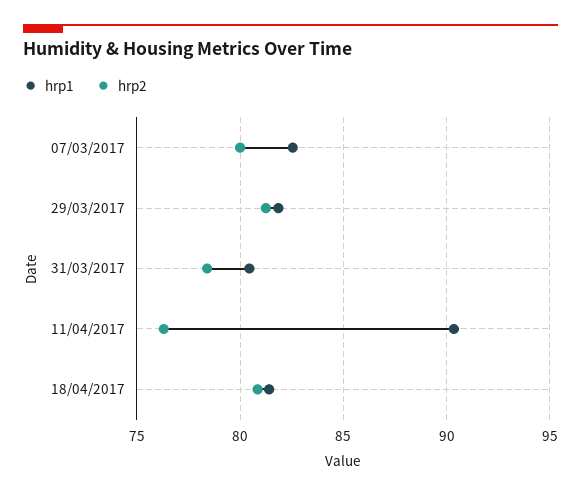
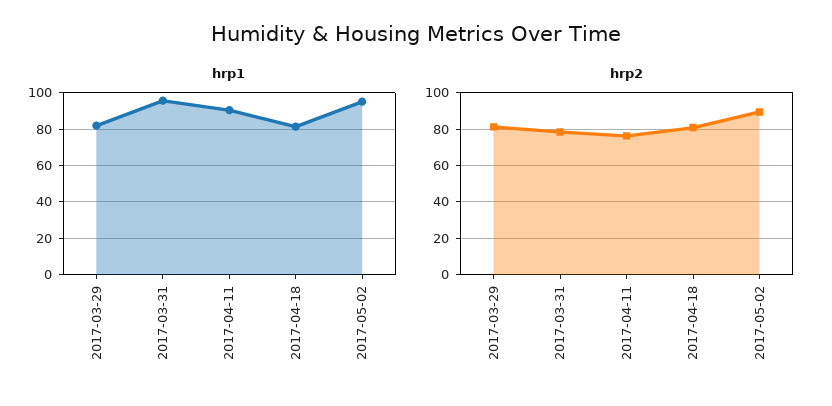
hrp1, 07/03/2017: 82.5 -> none
hrp2, 07/03/2017: 80 -> none
hrp1, 31/03/2017: 80.5 -> 95
hrp1, 2017-05-02: none -> 95
hrp2, 2017-05-02: none -> 90

